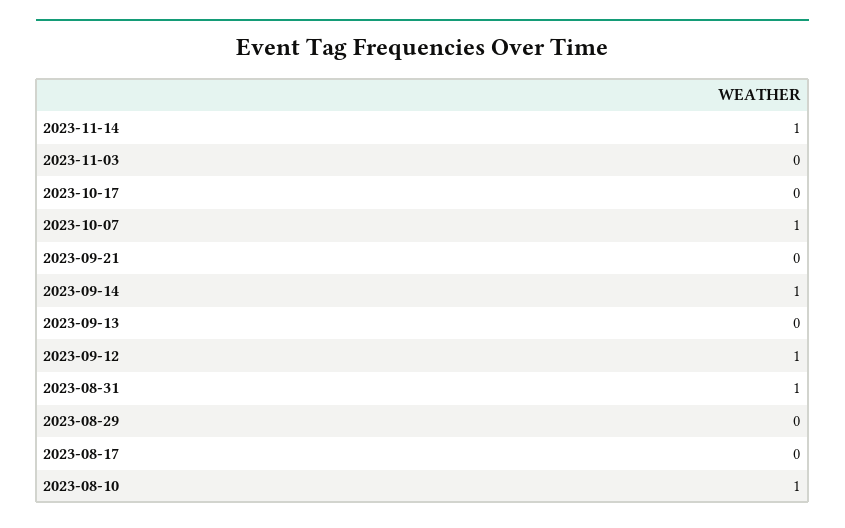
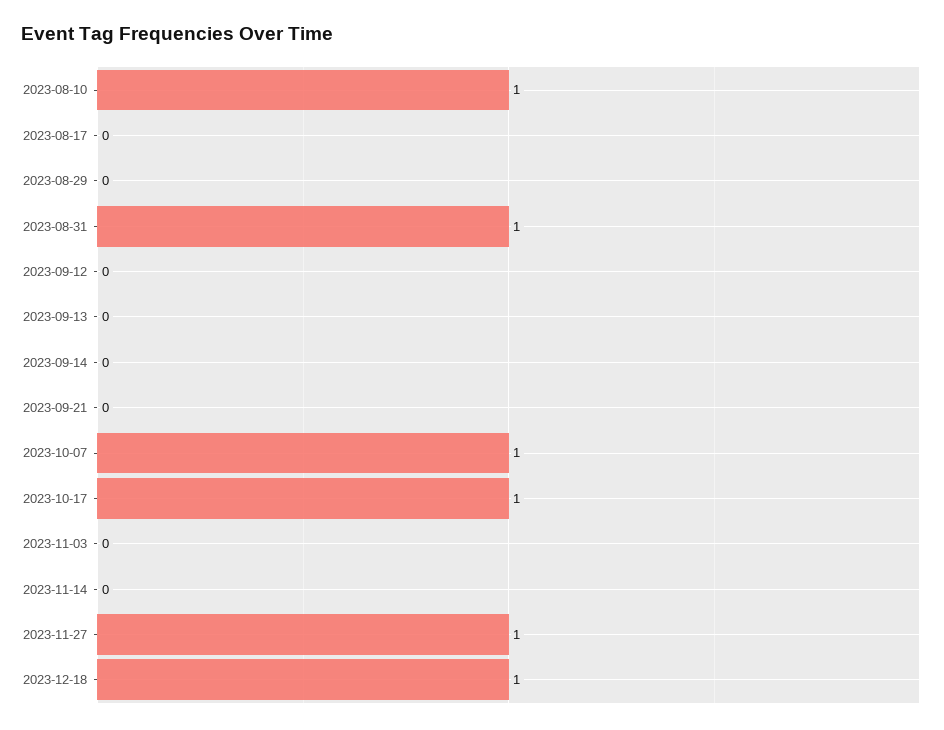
2023-11-14: 1 -> 0
2023-10-17: 0 -> 1
2023-09-14: 1 -> 0
2023-09-12: 1 -> 0
2023-11-27: none -> 1
2023-12-18: none -> 1

